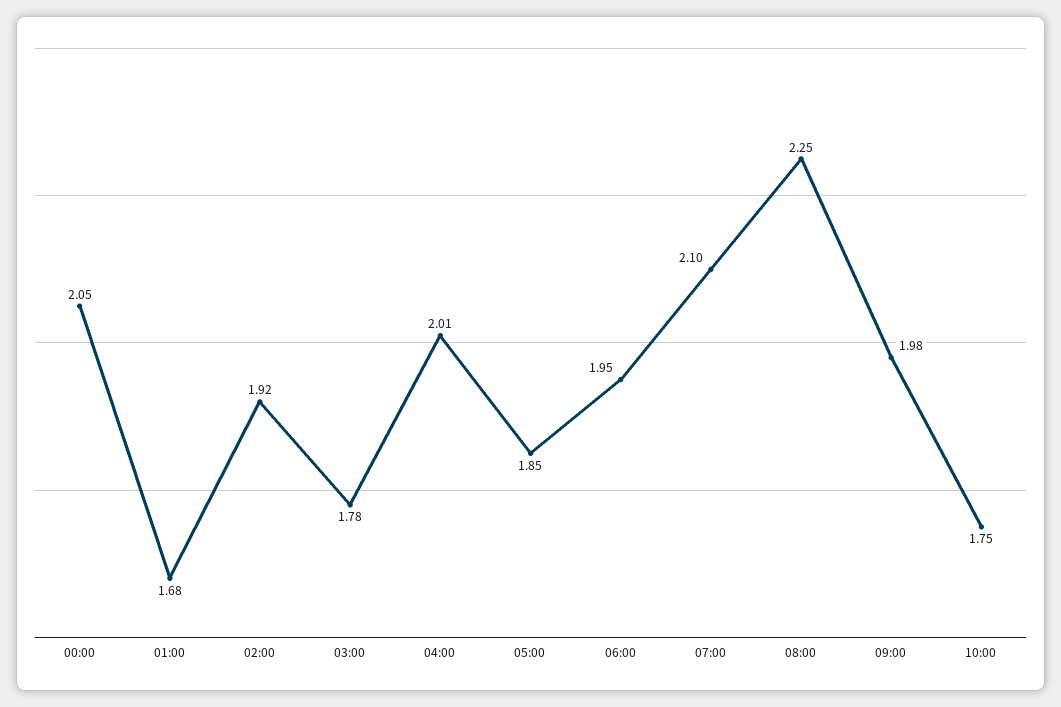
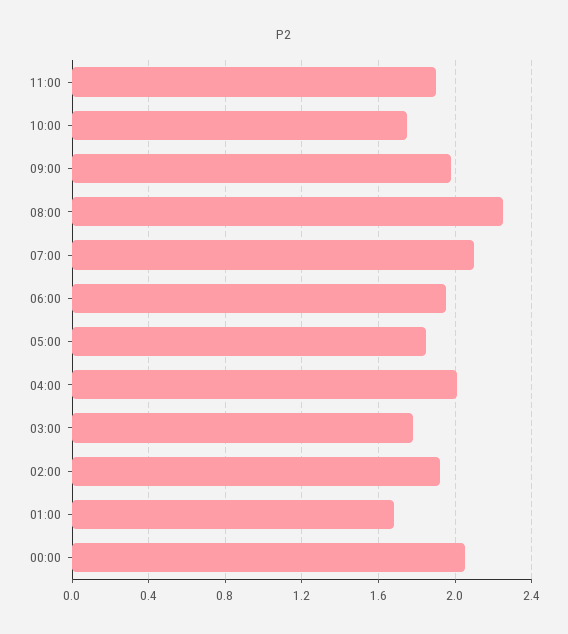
11:00: none -> 1.9

